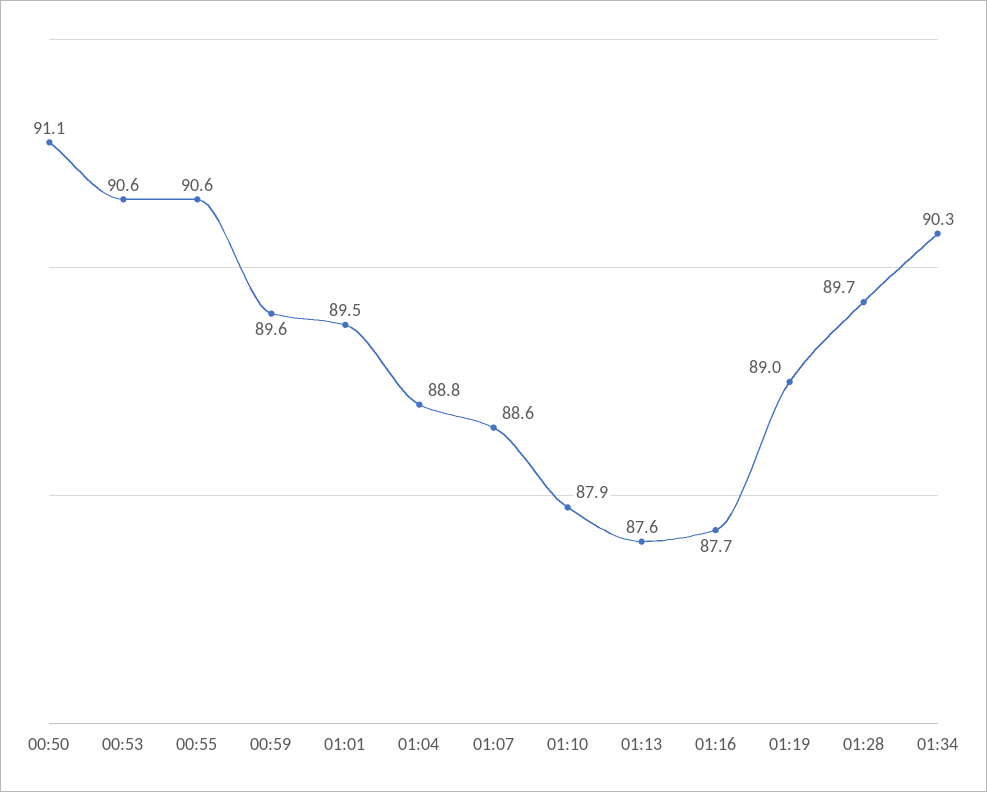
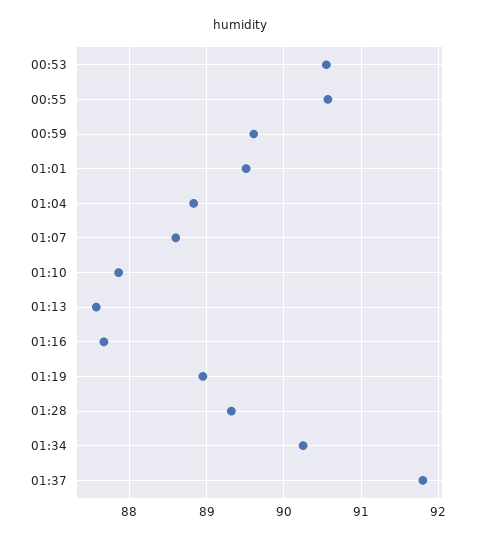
00:50: 91.1 -> none
01:28: 89.7 -> 89.3
01:37: none -> 91.8

